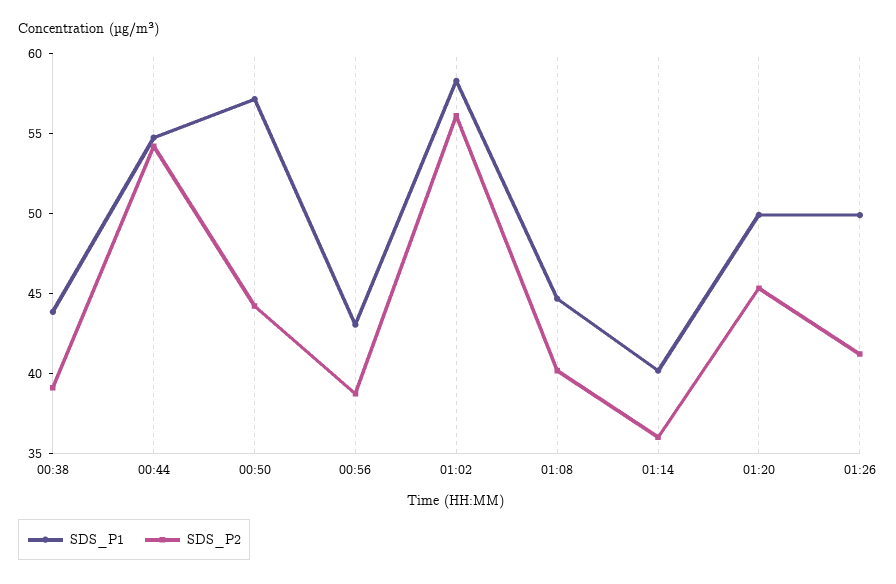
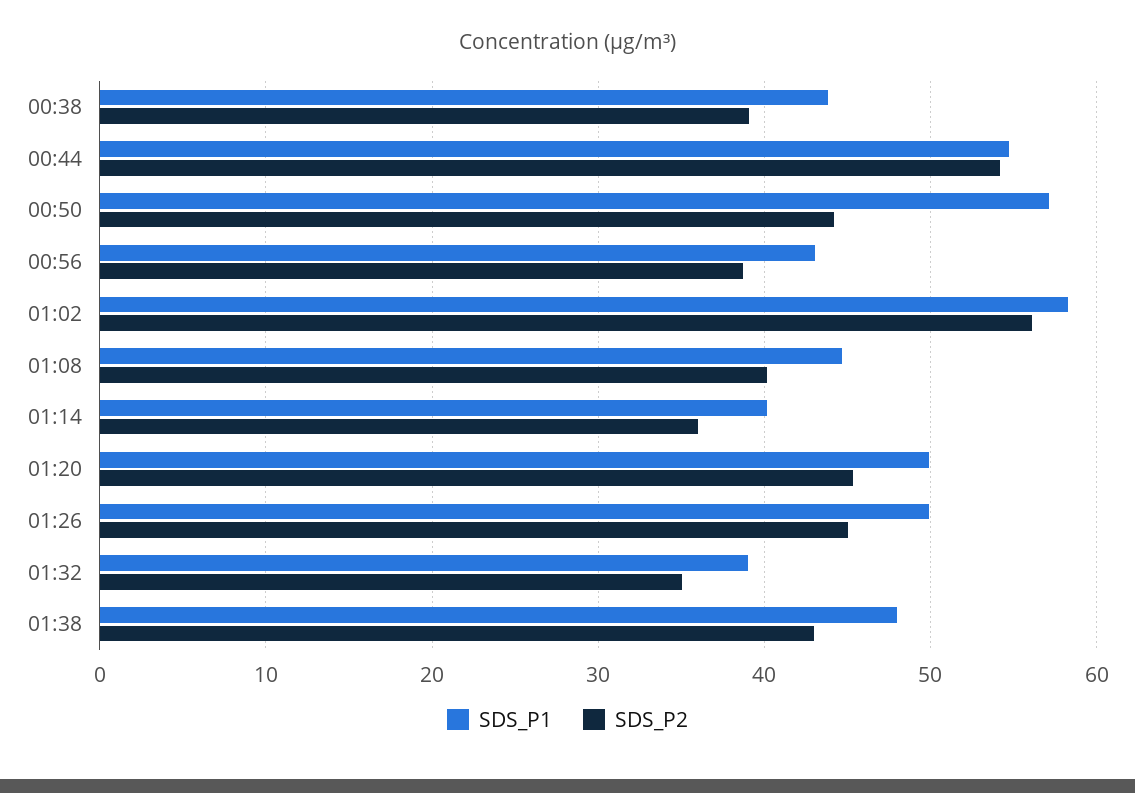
SDS_P2, 01:26: 41 -> 45
SDS_P1, 01:32: none -> 39
SDS_P2, 01:32: none -> 35
SDS_P1, 01:38: none -> 48
SDS_P2, 01:38: none -> 43

